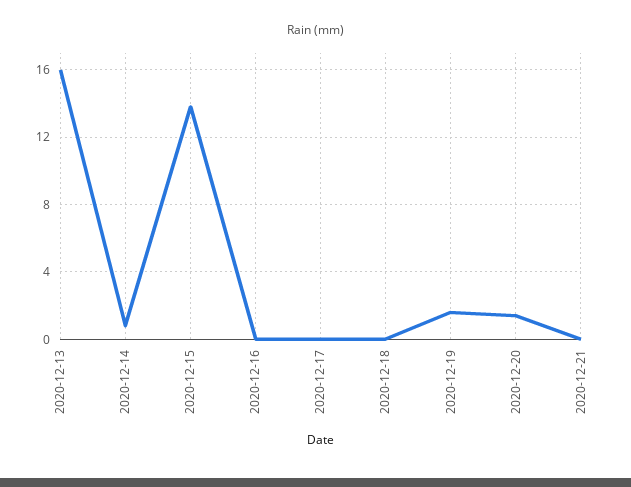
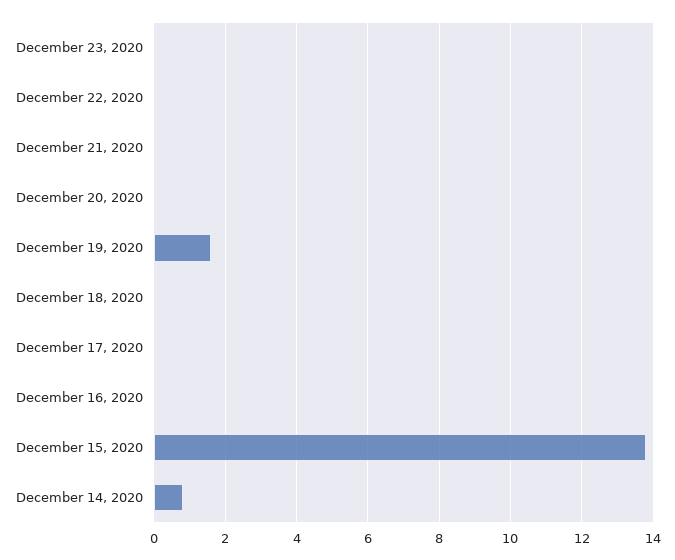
2020-12-13: 16 -> none
2020-12-20: 1.5 -> 0
December 23, 2020: none -> 0
December 22, 2020: none -> 0

